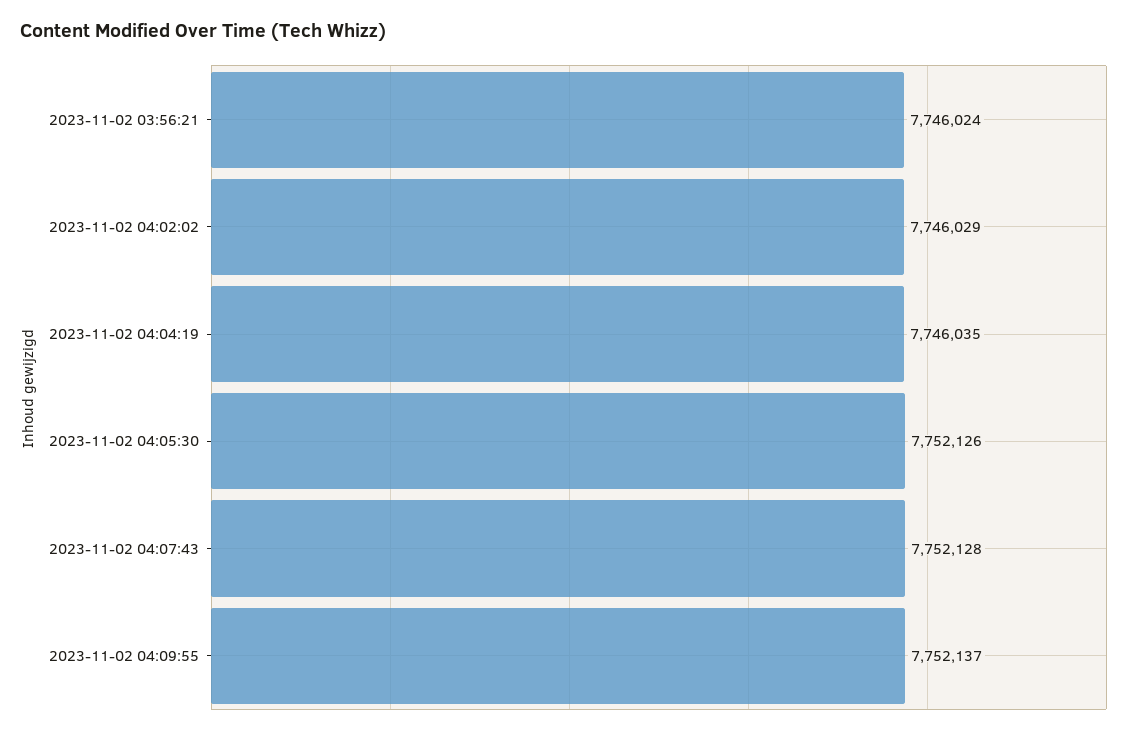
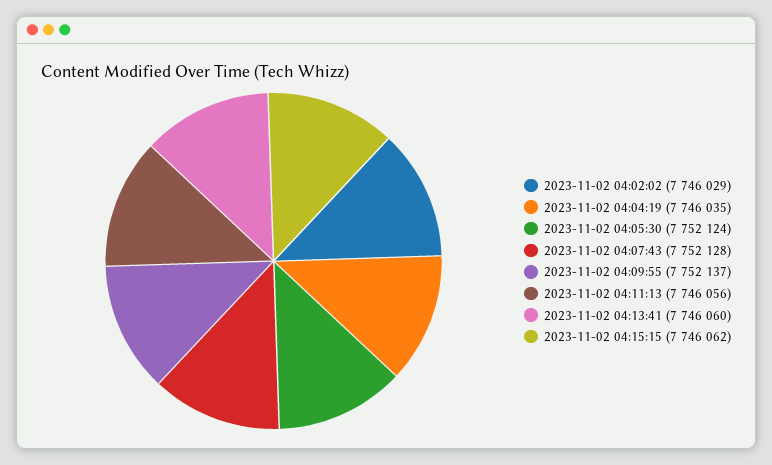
2023-11-02 03:56:21: 7746024 -> none
2023-11-02 04:05:30: 7752126 -> 7752124
2023-11-02 04:11:13: none -> 7746056
2023-11-02 04:13:41: none -> 7746060
2023-11-02 04:15:15: none -> 7746062

